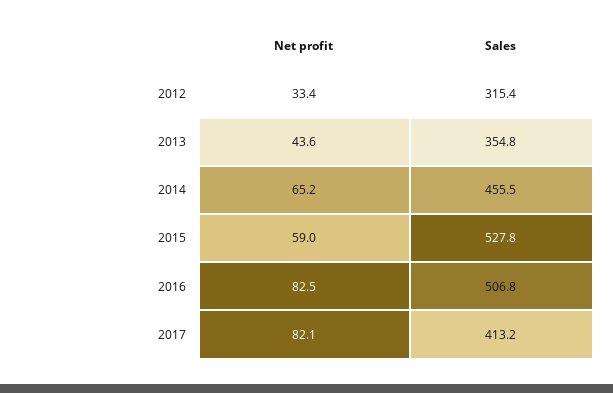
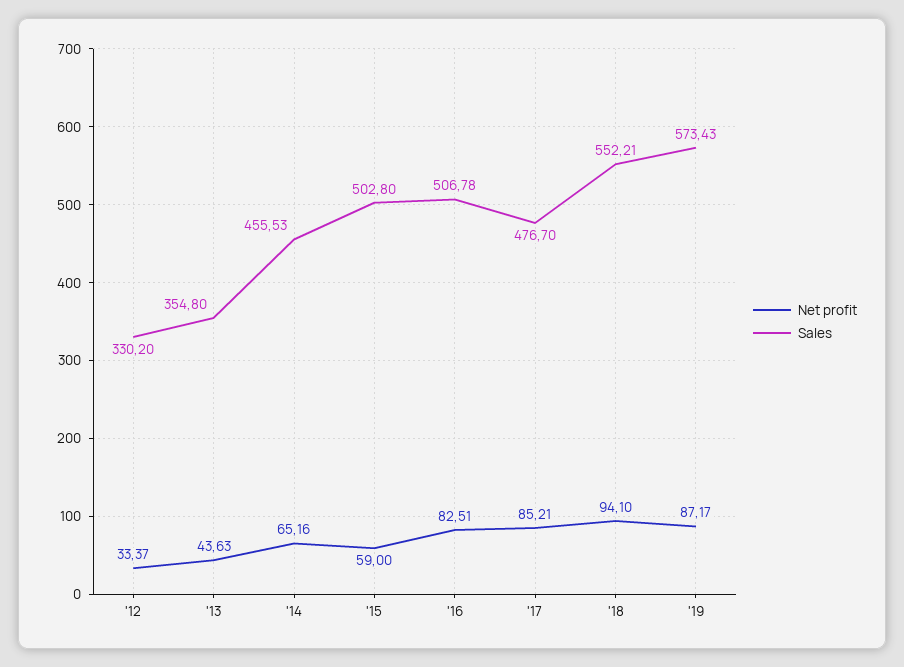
Sales, 2012: 315.4 -> 330.2
Sales, 2015: 527.8 -> 502.8
Net profit, 2017: 82.1 -> 85.21
Sales, 2017: 413.2 -> 476.7
Net profit, '18: none -> 94.1
Sales, '18: none -> 552.21
Net profit, '19: none -> 87.17
Sales, '19: none -> 573.43

